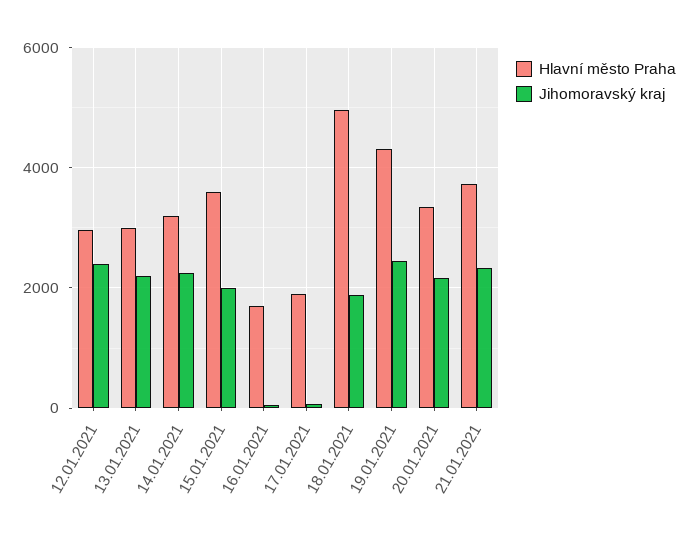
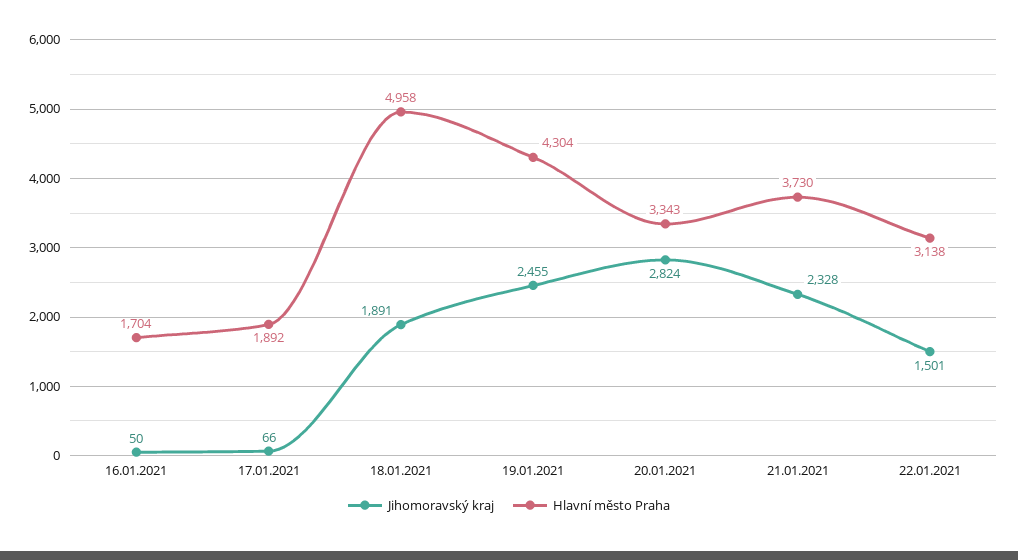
Hlavní město Praha, 12.01.2021: 3000 -> none
Jihomoravský kraj, 12.01.2021: 2400 -> none
Hlavní město Praha, 13.01.2021: 3000 -> none
Jihomoravský kraj, 13.01.2021: 2200 -> none
Hlavní město Praha, 14.01.2021: 3200 -> none
Jihomoravský kraj, 14.01.2021: 2200 -> none
Hlavní město Praha, 15.01.2021: 3600 -> none
Jihomoravský kraj, 15.01.2021: 2000 -> none
Jihomoravský kraj, 20.01.2021: 2200 -> 2824
Jihomoravský kraj, 22.01.2021: none -> 1501
Hlavní město Praha, 22.01.2021: none -> 3138

